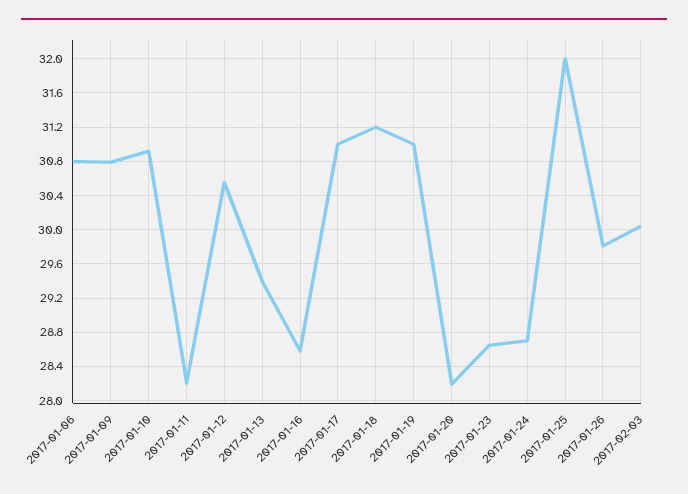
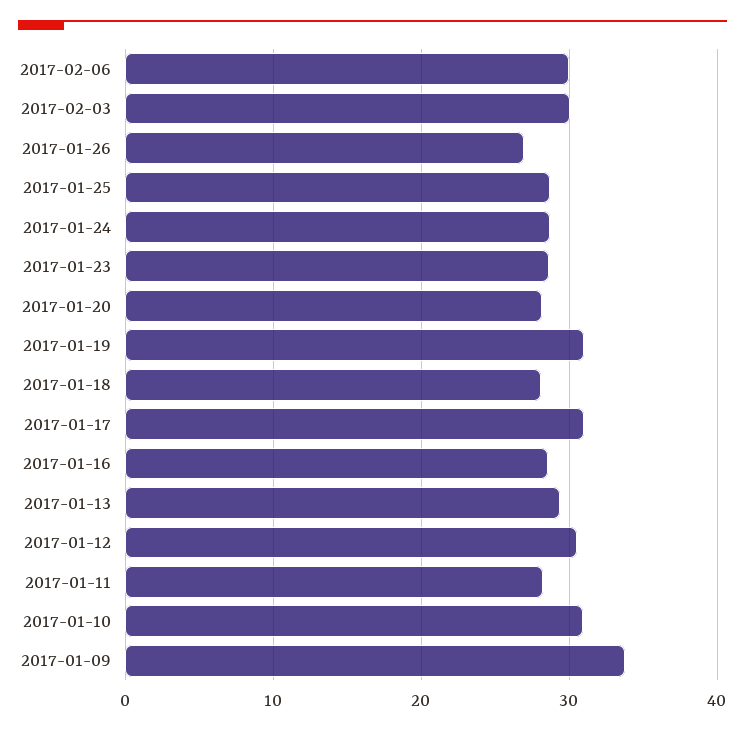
2017-01-06: 30.8 -> none
2017-01-09: 30.8 -> 34
2017-01-18: 31.2 -> 28
2017-01-25: 32 -> 29
2017-01-26: 29.8 -> 27
2017-02-06: none -> 30

